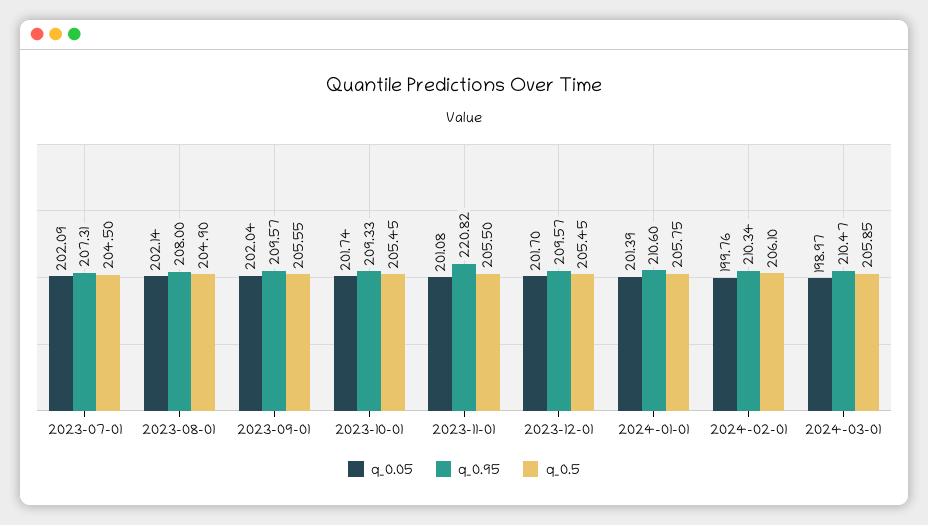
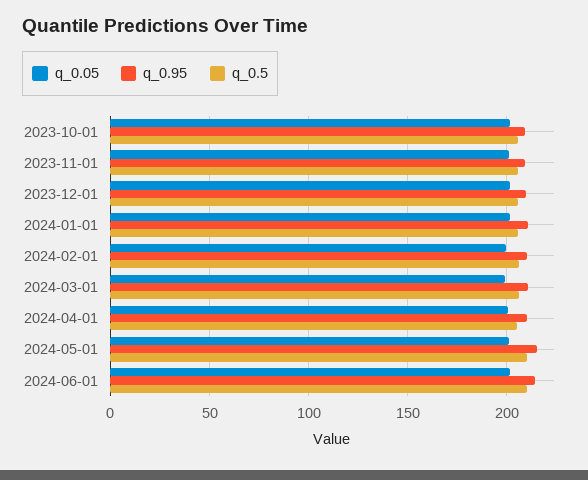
q_0.05, 2023-07-01: 202.09 -> none
q_0.95, 2023-07-01: 207.31 -> none
q_0.5, 2023-07-01: 204.5 -> none
q_0.05, 2023-08-01: 202.14 -> none
q_0.95, 2023-08-01: 208 -> none
q_0.5, 2023-08-01: 204.9 -> none
q_0.05, 2023-09-01: 202.04 -> none
q_0.95, 2023-09-01: 209.57 -> none
q_0.5, 2023-09-01: 205.55 -> none
q_0.95, 2023-11-01: 220.82 -> 210
q_0.05, 2024-04-01: none -> 200
q_0.95, 2024-04-01: none -> 210
q_0.5, 2024-04-01: none -> 205
q_0.05, 2024-05-01: none -> 200
q_0.95, 2024-05-01: none -> 215
q_0.5, 2024-05-01: none -> 210
q_0.05, 2024-06-01: none -> 200
q_0.95, 2024-06-01: none -> 215
q_0.5, 2024-06-01: none -> 210

